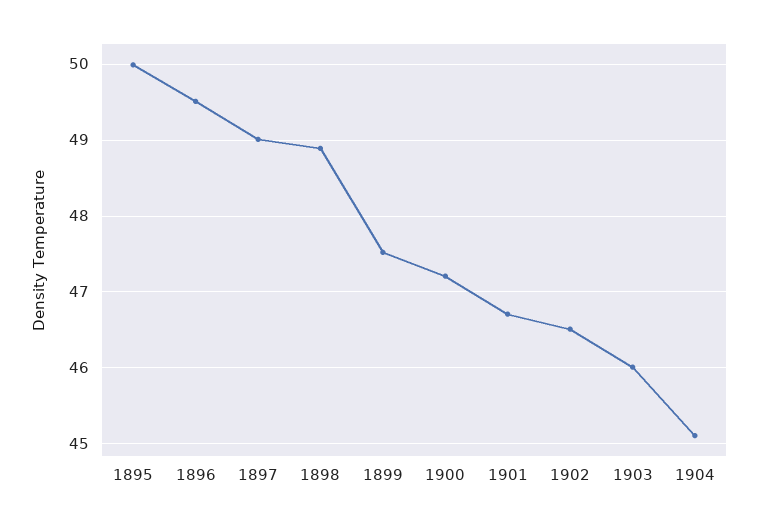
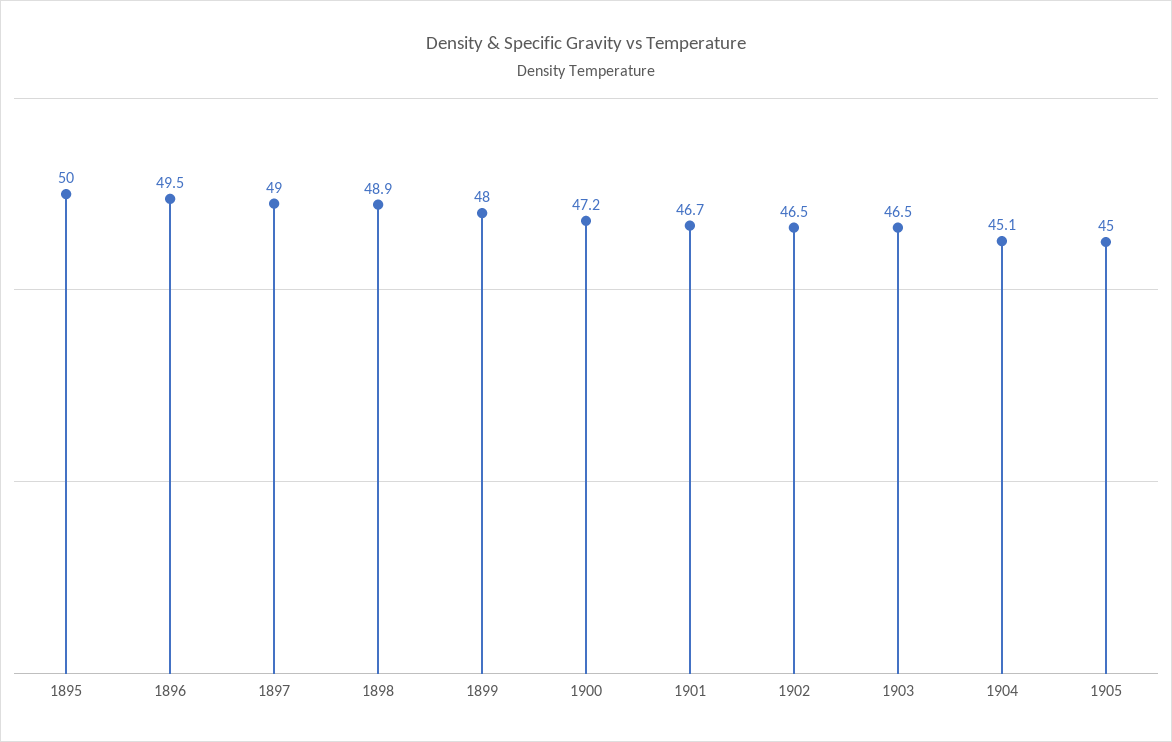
1899: 47.5 -> 48
1903: 46 -> 46.5
1905: none -> 45

